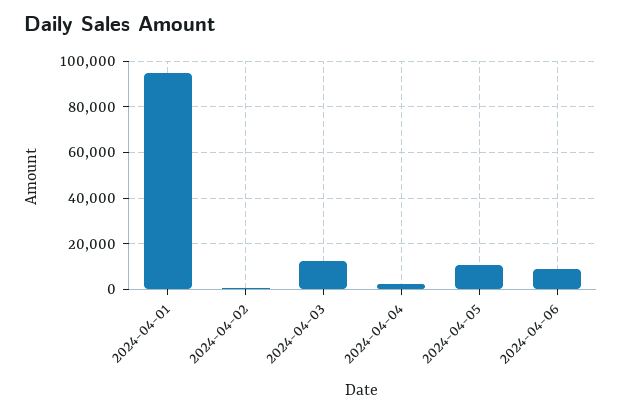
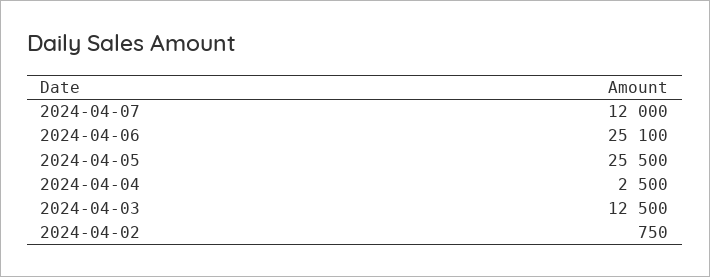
2024-04-01: 95000 -> none
2024-04-05: 10000 -> 25500
2024-04-06: 10000 -> 25100
2024-04-07: none -> 12000

